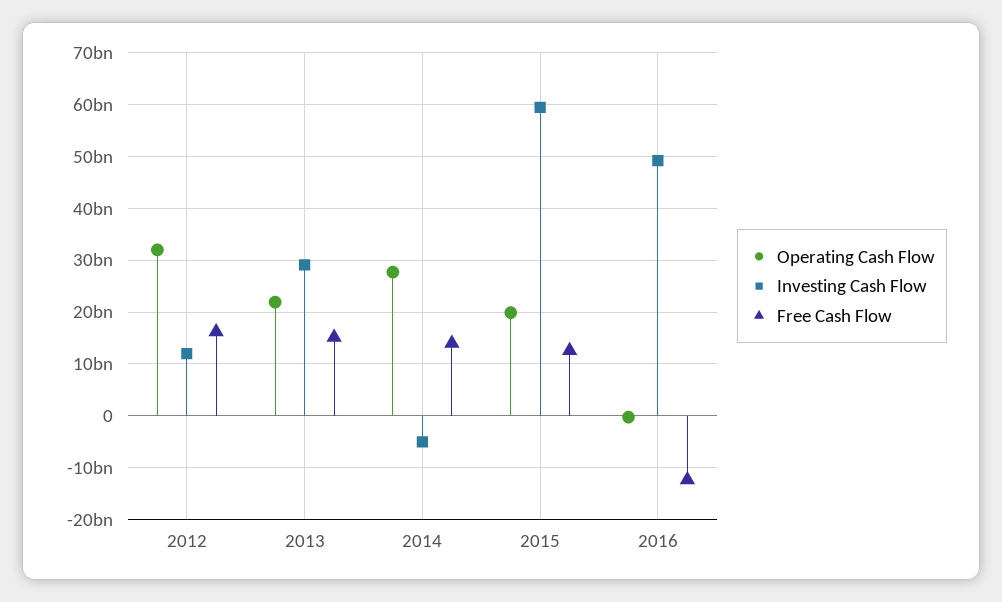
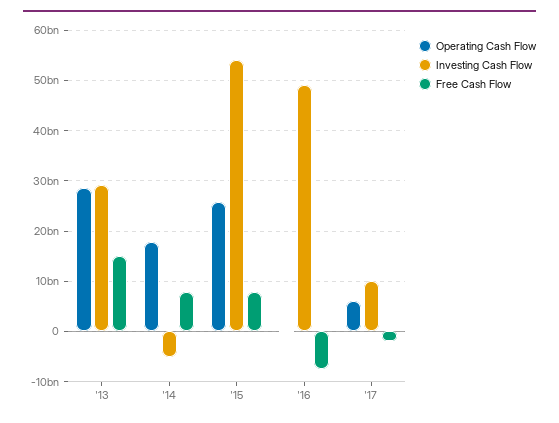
Operating Cash Flow, 2012: 32000000000 -> none
Investing Cash Flow, 2012: 12000000000 -> none
Free Cash Flow, 2012: 16000000000 -> none
Operating Cash Flow, 2013: 22000000000 -> 28000000000
Operating Cash Flow, 2014: 28000000000 -> 18000000000
Free Cash Flow, 2014: 14000000000 -> 8000000000
Operating Cash Flow, 2015: 20000000000 -> 26000000000
Investing Cash Flow, 2015: 60000000000 -> 54000000000
Free Cash Flow, 2015: 12000000000 -> 8000000000
Free Cash Flow, 2016: -12000000000 -> -8000000000
Operating Cash Flow, '17: none -> 6000000000
Investing Cash Flow, '17: none -> 10000000000
Free Cash Flow, '17: none -> -2000000000

